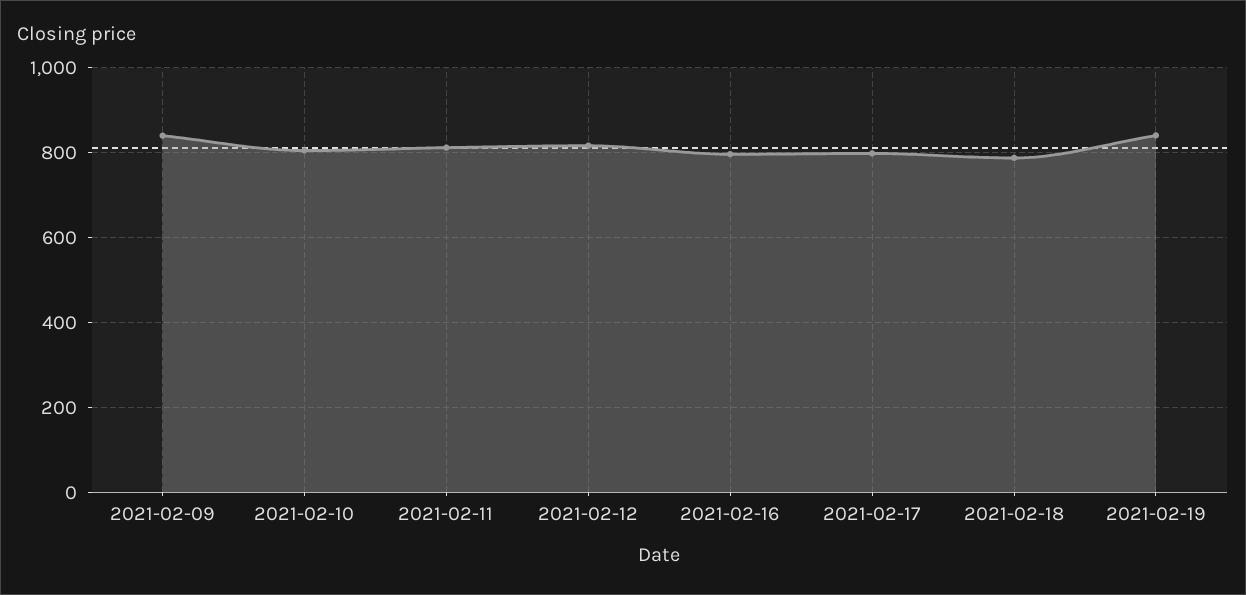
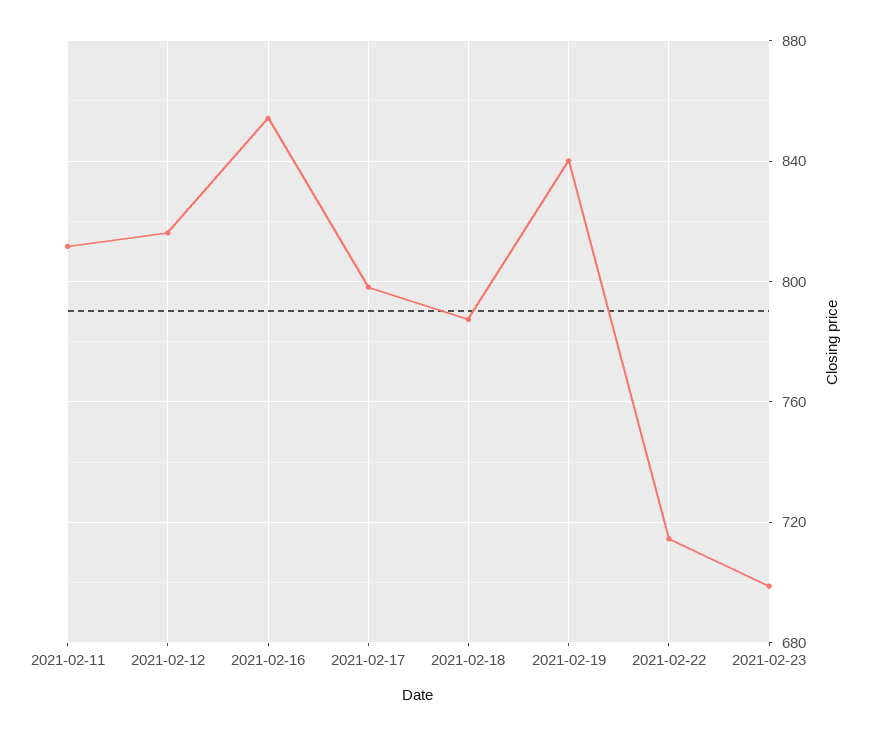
2021-02-09: 840 -> none
2021-02-10: 800 -> none
2021-02-16: 800 -> 855
2021-02-22: none -> 715
2021-02-23: none -> 700

